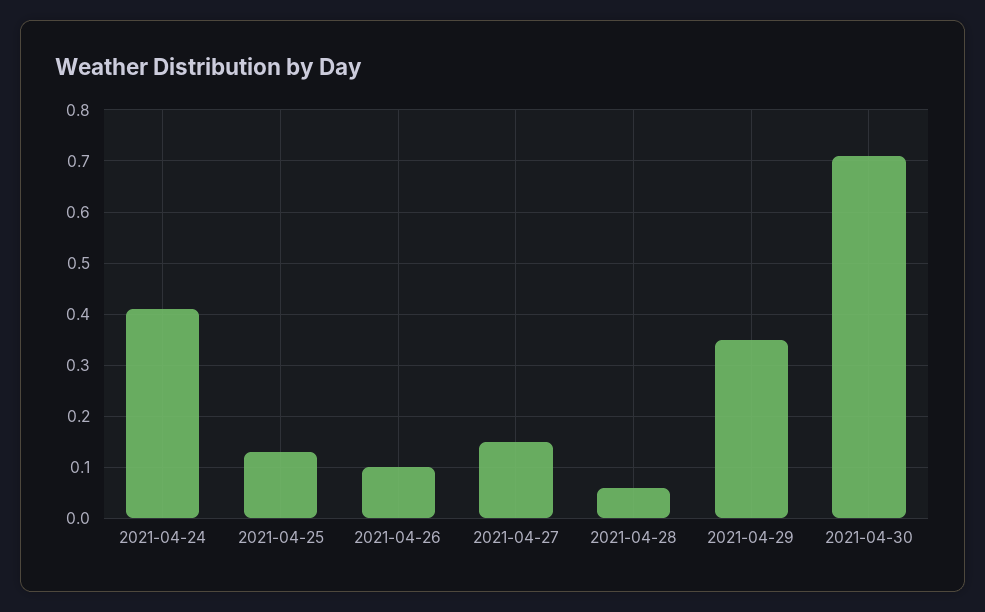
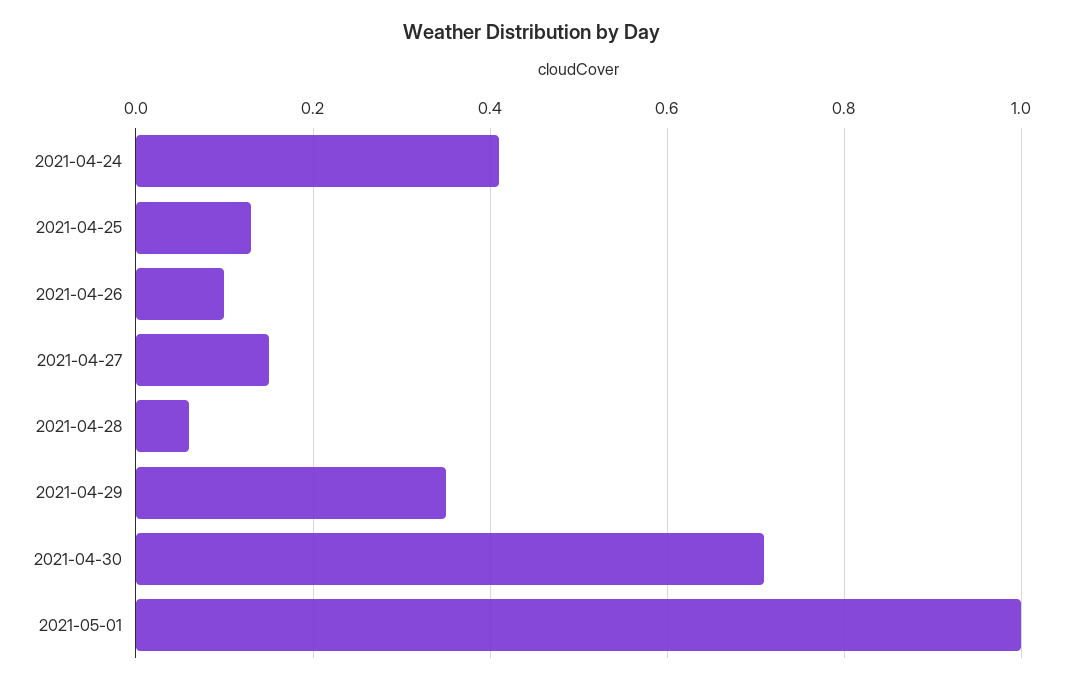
2021-05-01: none -> 1

